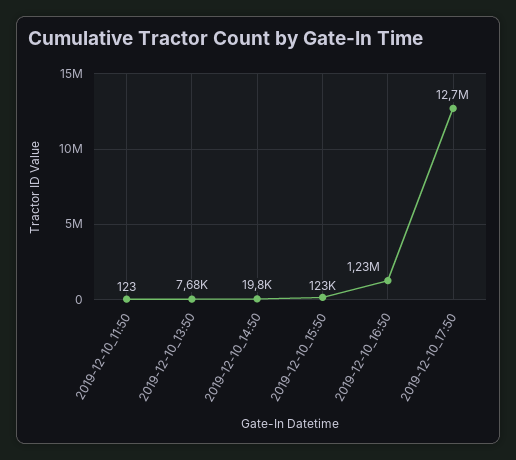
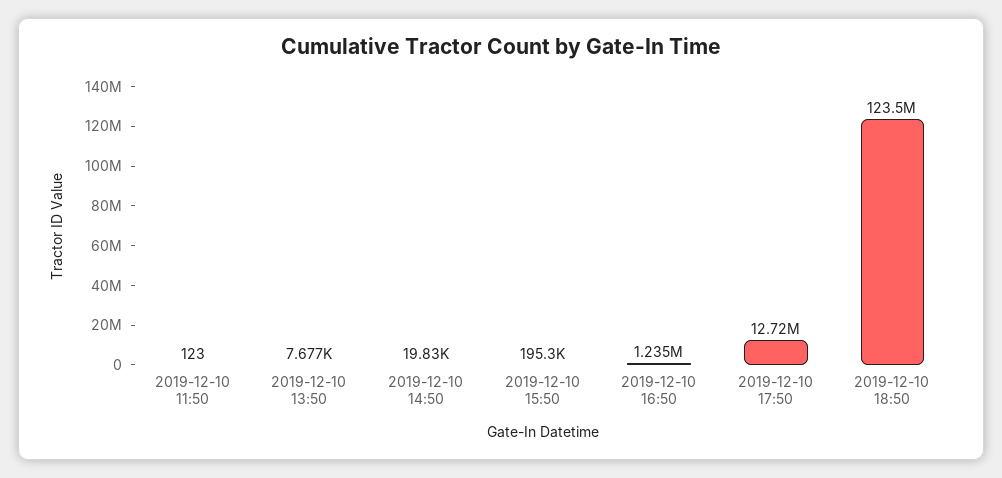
2019-12-10_15:50: 123000 -> 195300
2019-12-10 18:50: none -> 123500000

